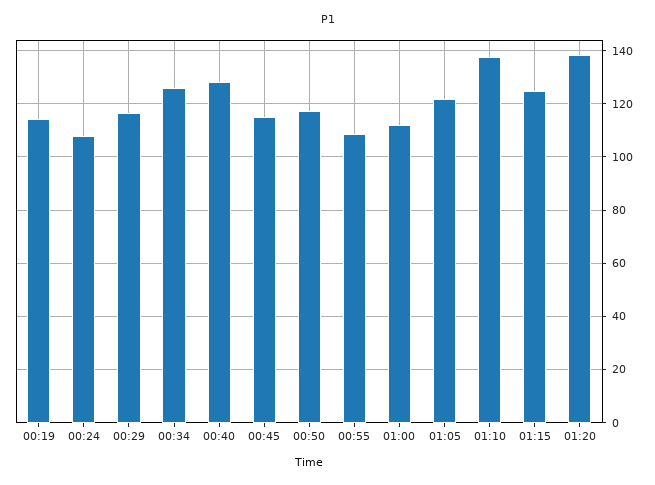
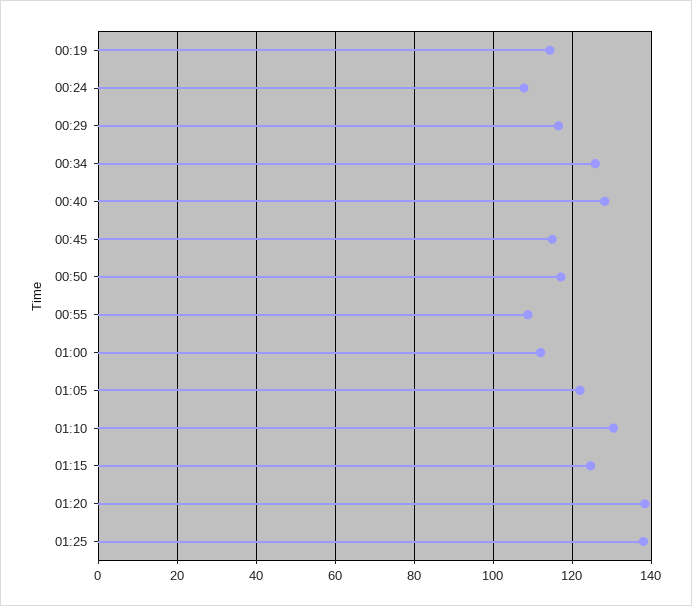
01:10: 137.5 -> 130
01:25: none -> 138

